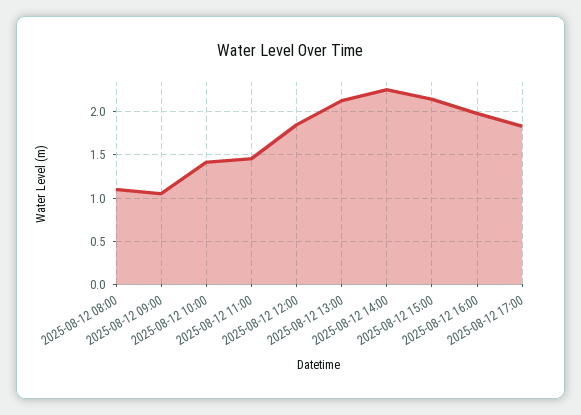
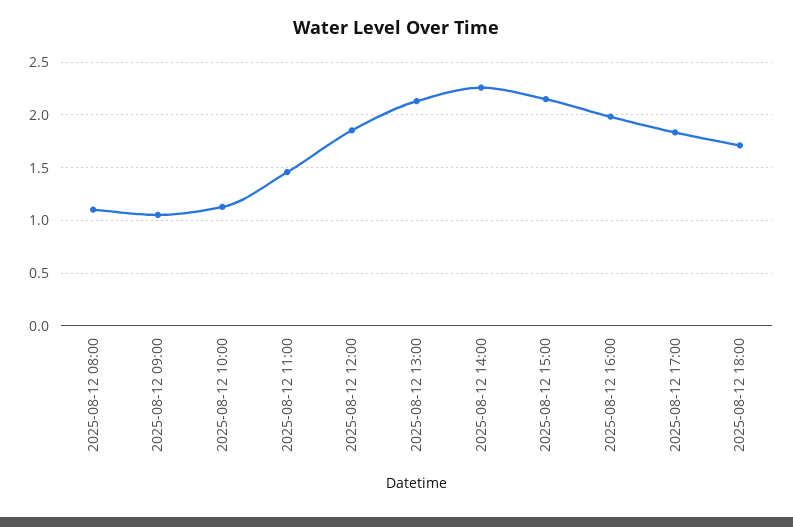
2025-08-12 10:00: 1.4 -> 1.1
2025-08-12 18:00: none -> 1.7

